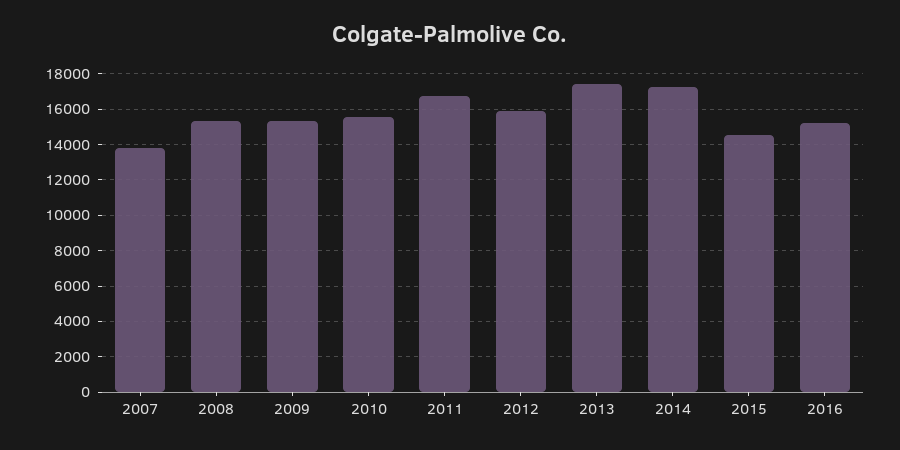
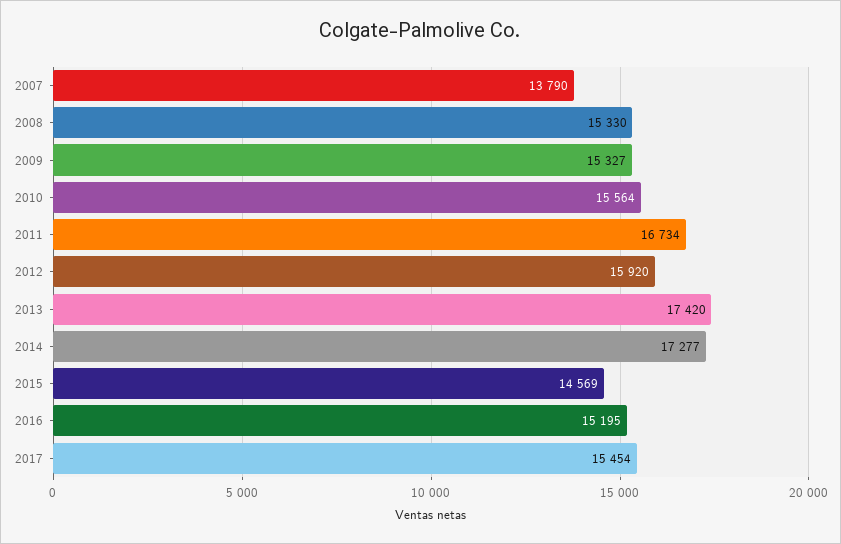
2017: none -> 15454

